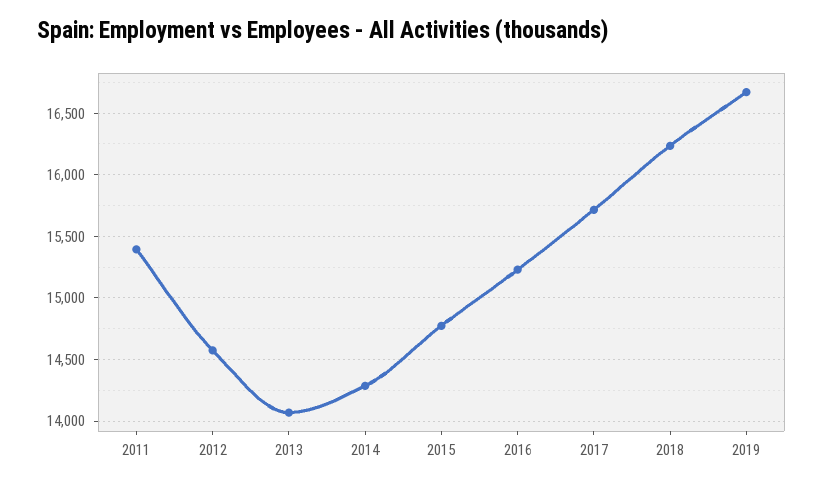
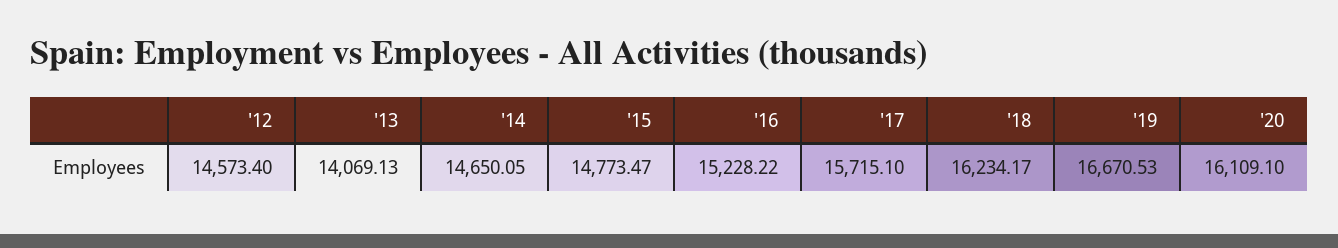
2011: 15400 -> none
2014: 14300 -> 14650.05
'20: none -> 16109.1

